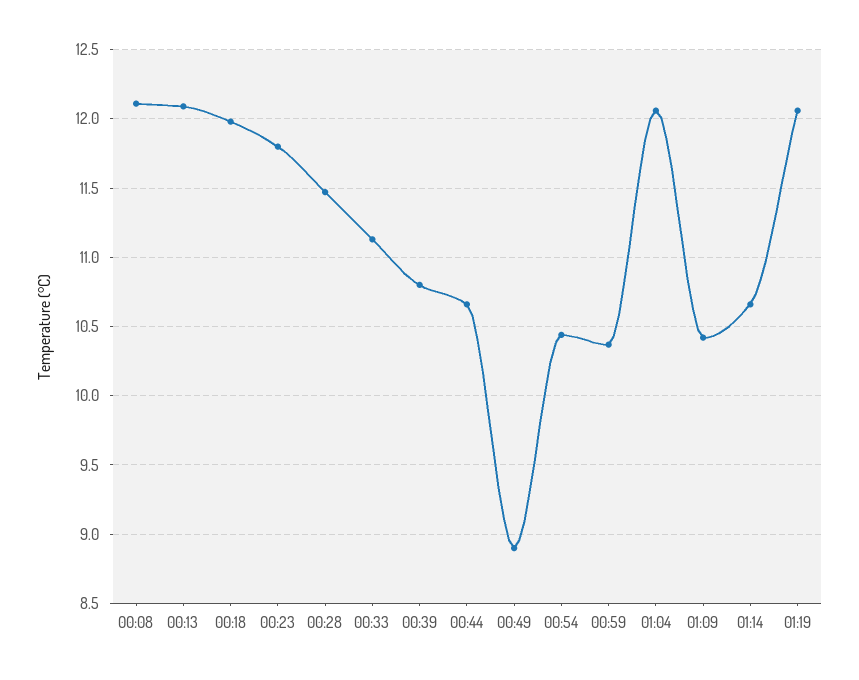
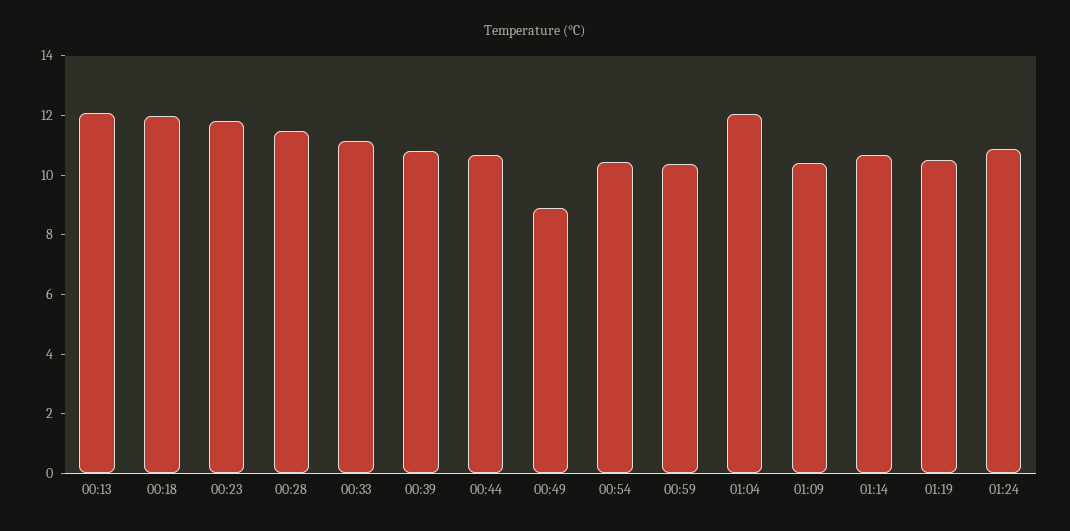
00:08: 12.1 -> none
01:19: 12.05 -> 10.5
01:24: none -> 11

